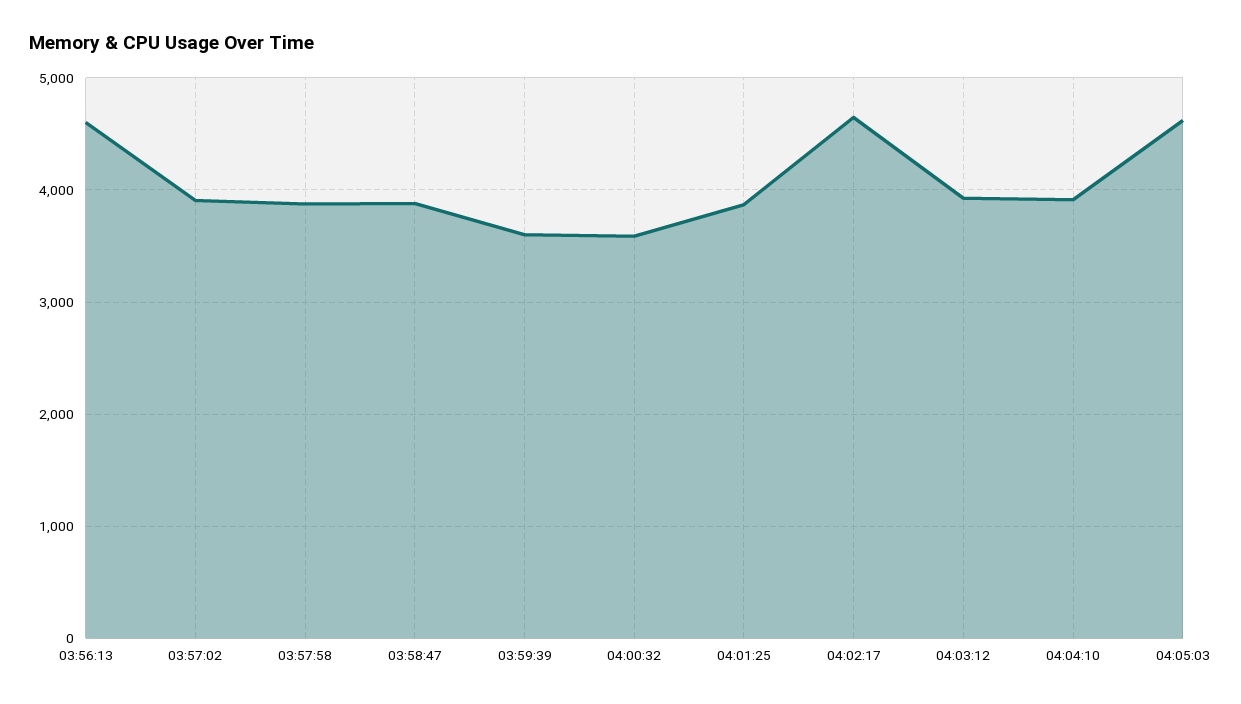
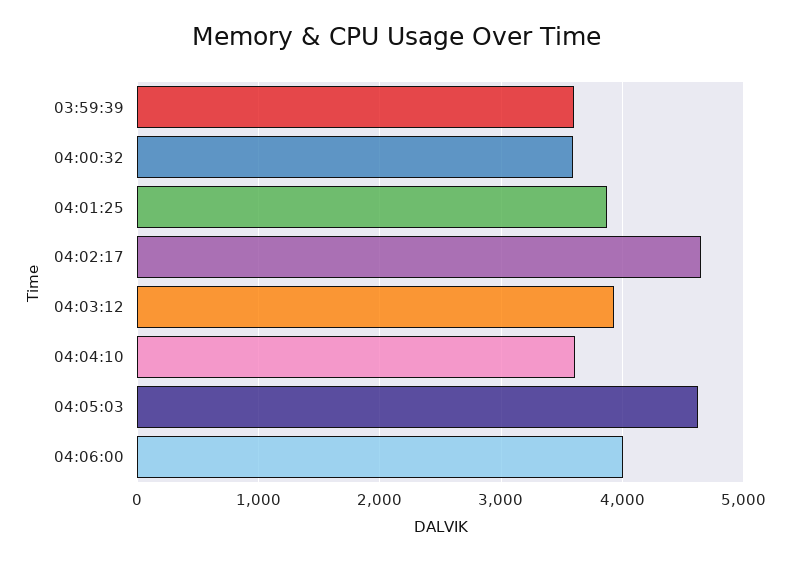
03:56:13: 4600 -> none
03:57:02: 3900 -> none
03:57:58: 3900 -> none
03:58:47: 3900 -> none
04:04:10: 3900 -> 3600
04:06:00: none -> 4000

